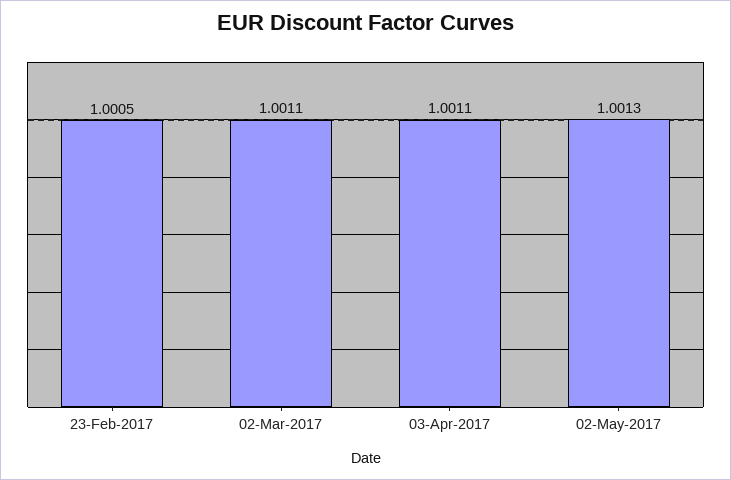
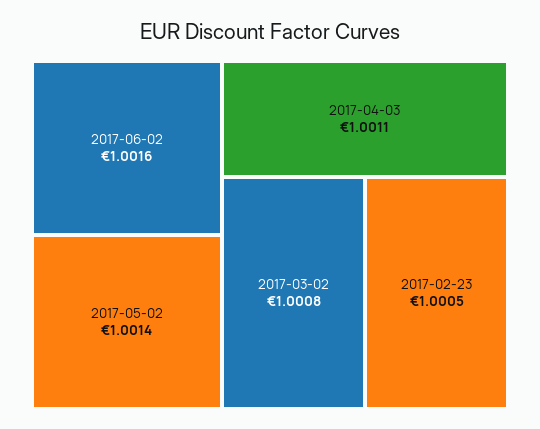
02-Mar-2017: 1.0011 -> 1.0008
02-May-2017: 1.0013 -> 1.0014
2017-06-02: none -> 1.0016

